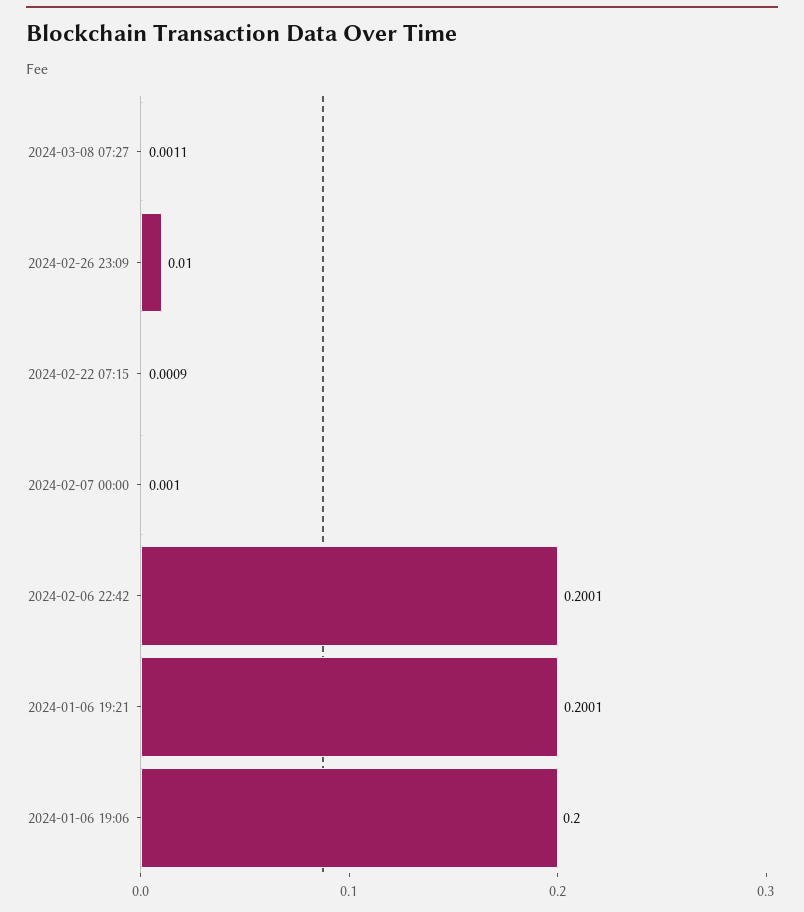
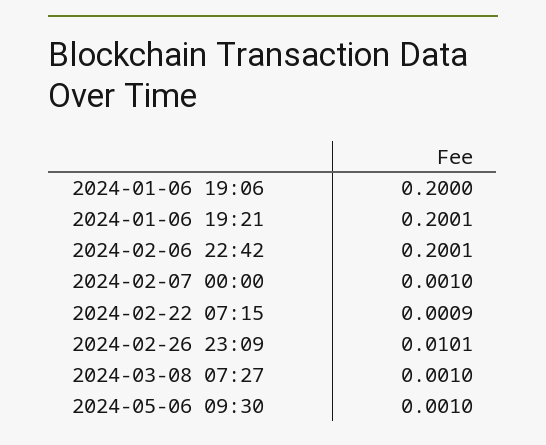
2024-03-08 07:27: 0.0011 -> 0.001
2024-02-26 23:09: 0.01 -> 0.0101
2024-05-06 09:30: none -> 0.001

